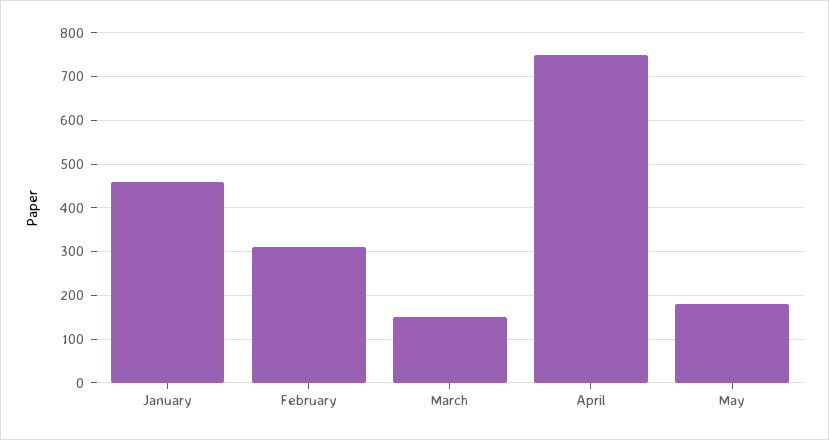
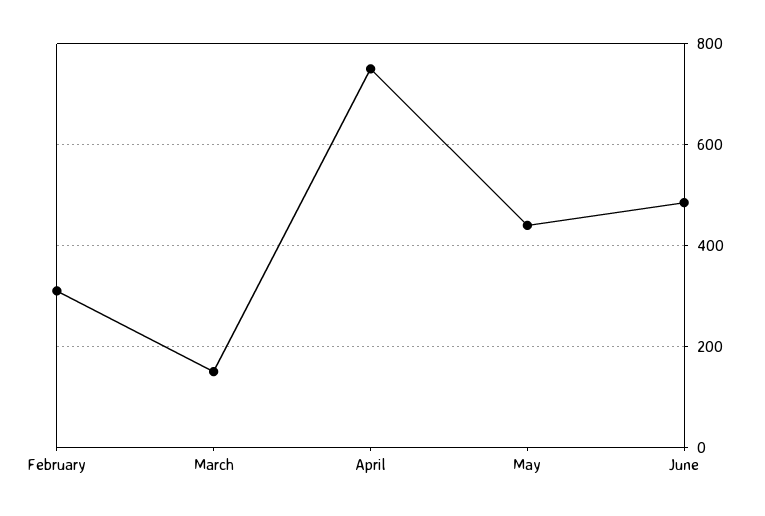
January: 460 -> none
May: 180 -> 440
June: none -> 480

